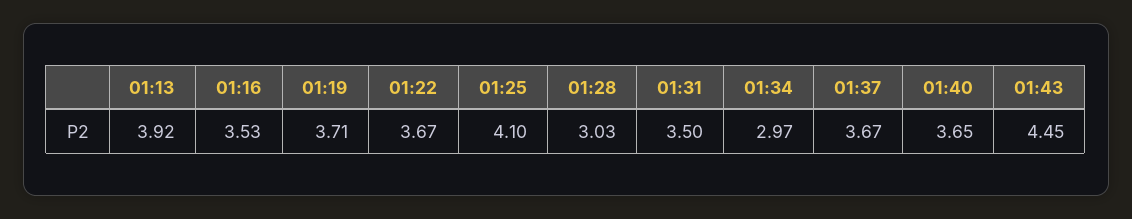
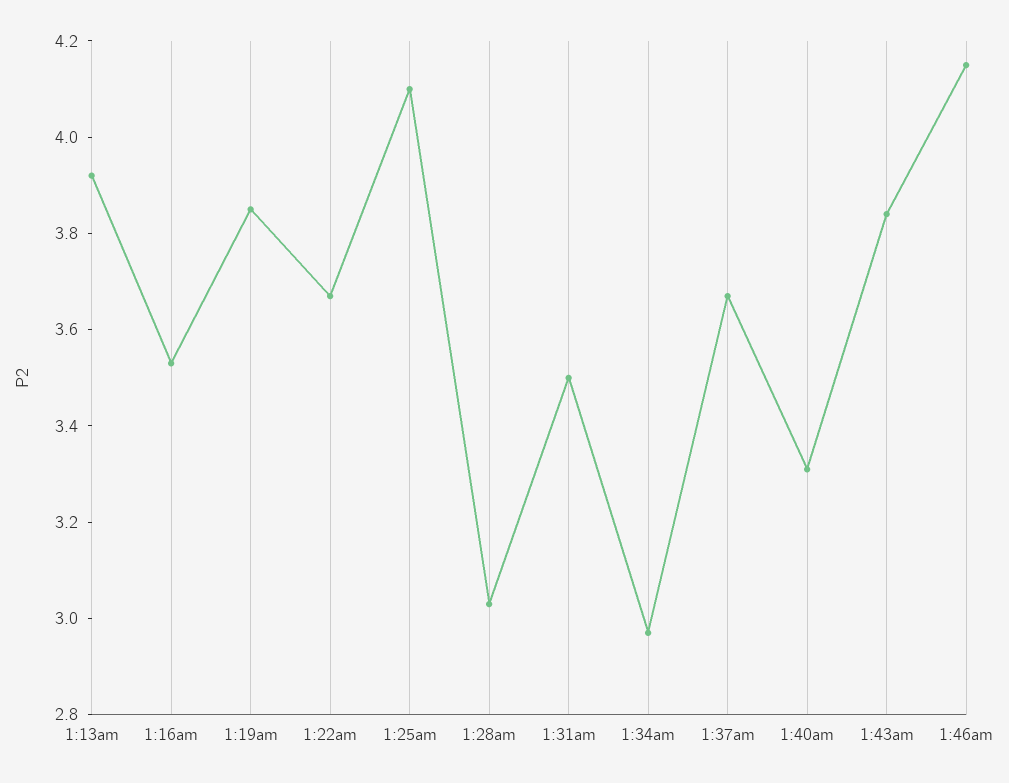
01:19: 3.71 -> 3.85
01:40: 3.65 -> 3.3
01:43: 4.45 -> 3.85
1:46am: none -> 4.15

